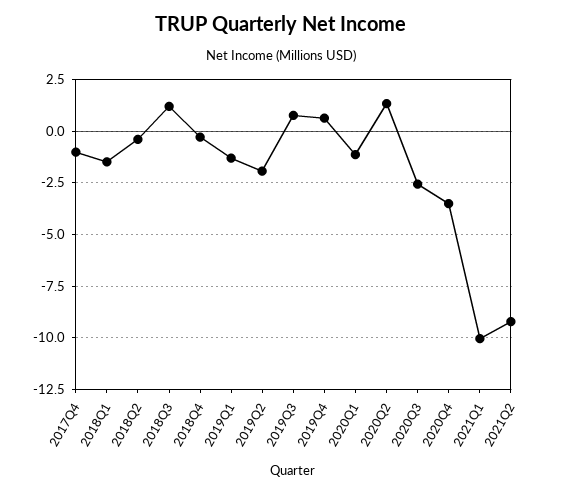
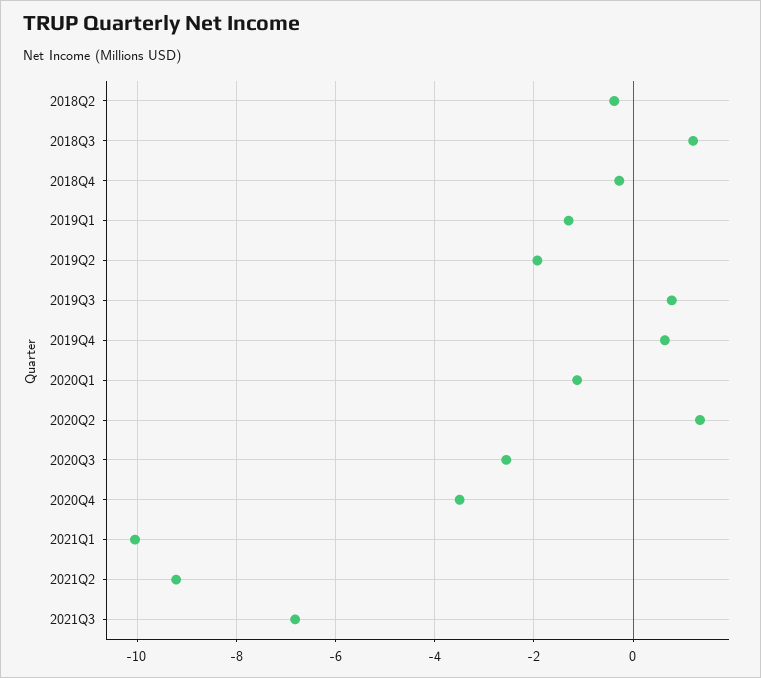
2017Q4: -1 -> none
2018Q1: -1.5 -> none
2021Q3: none -> -6.8

